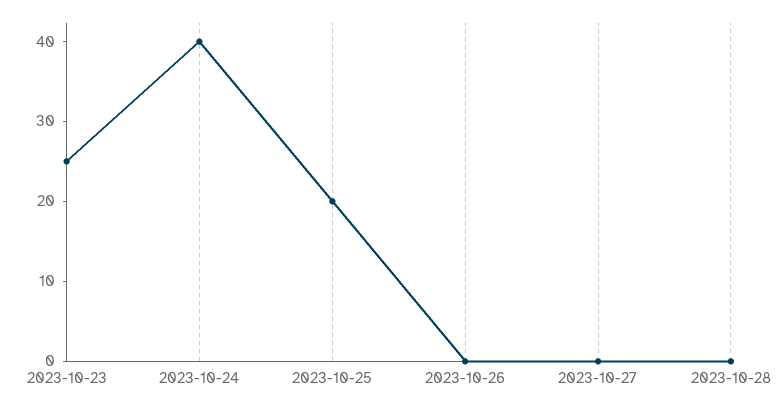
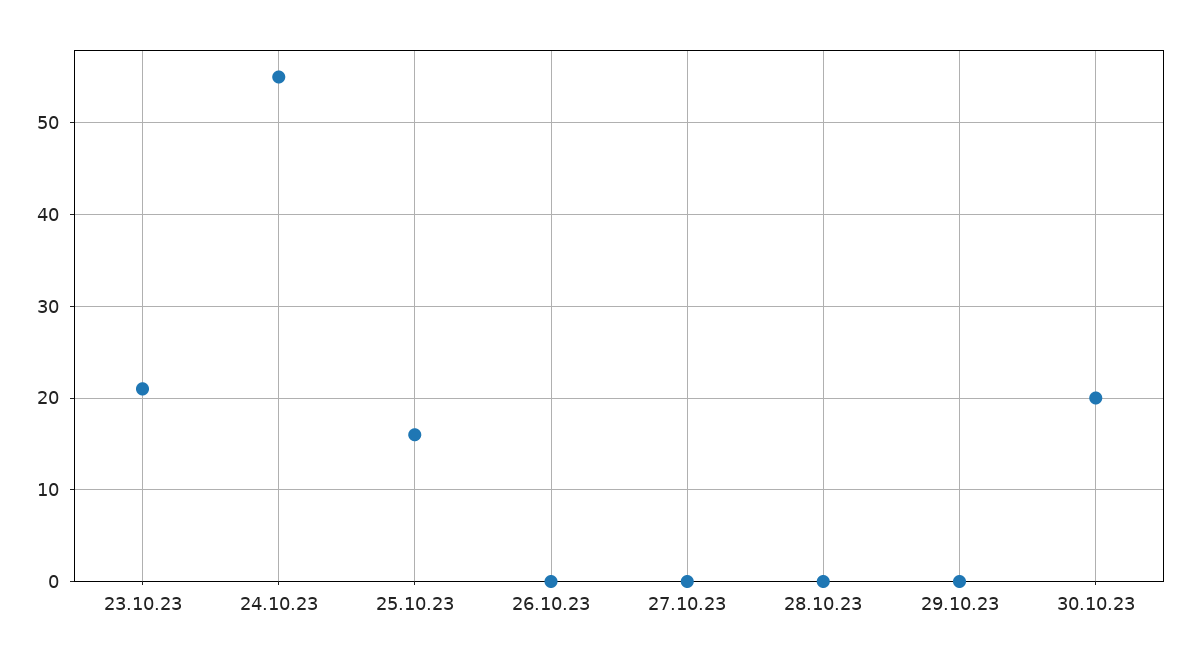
2023-10-23: 25 -> 21
2023-10-24: 40 -> 55
2023-10-25: 20 -> 16
29.10.23: none -> 0
30.10.23: none -> 20

